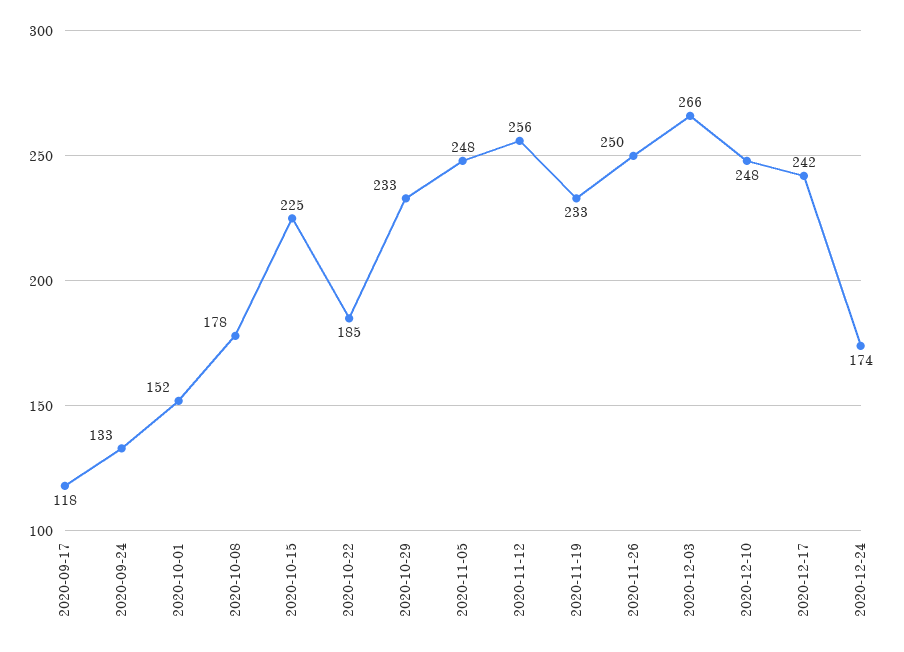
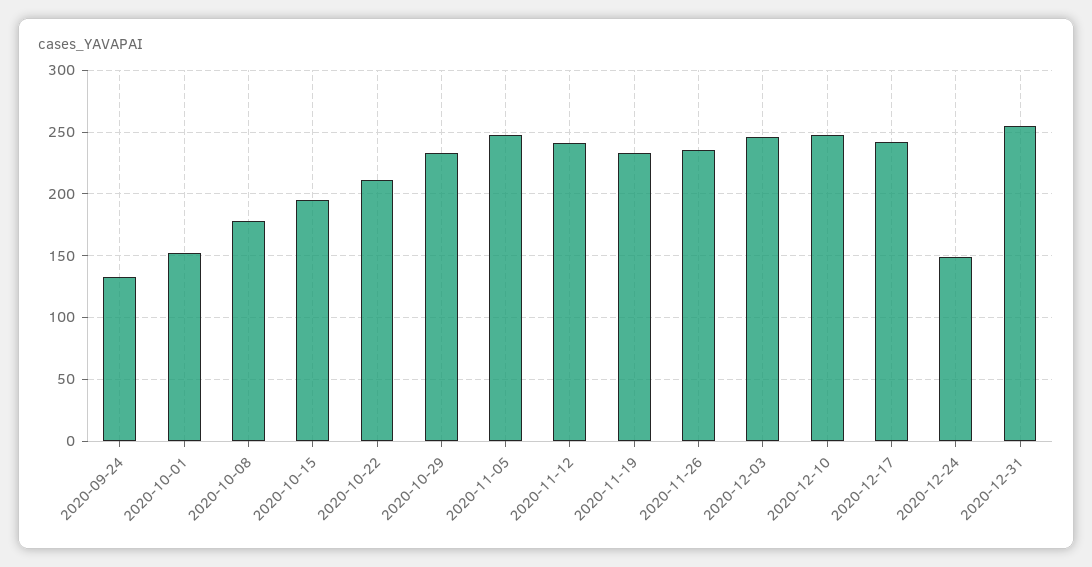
2020-09-17: 118 -> none
2020-10-15: 225 -> 195
2020-10-22: 185 -> 210
2020-11-12: 256 -> 240
2020-11-26: 250 -> 235
2020-12-03: 266 -> 245
2020-12-24: 174 -> 150
2020-12-31: none -> 255

